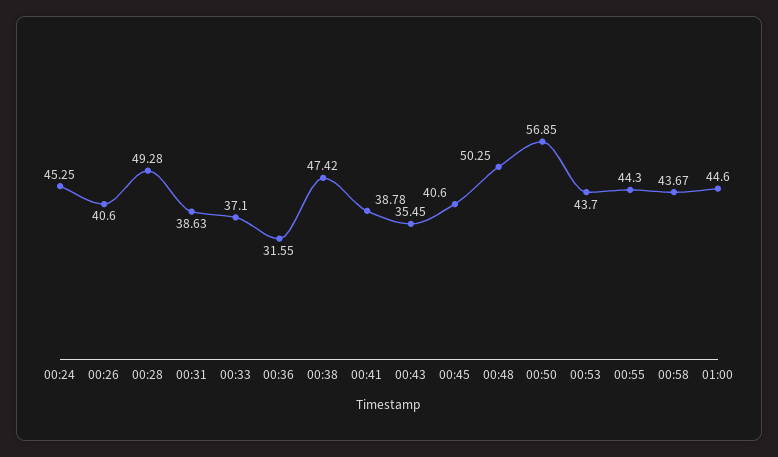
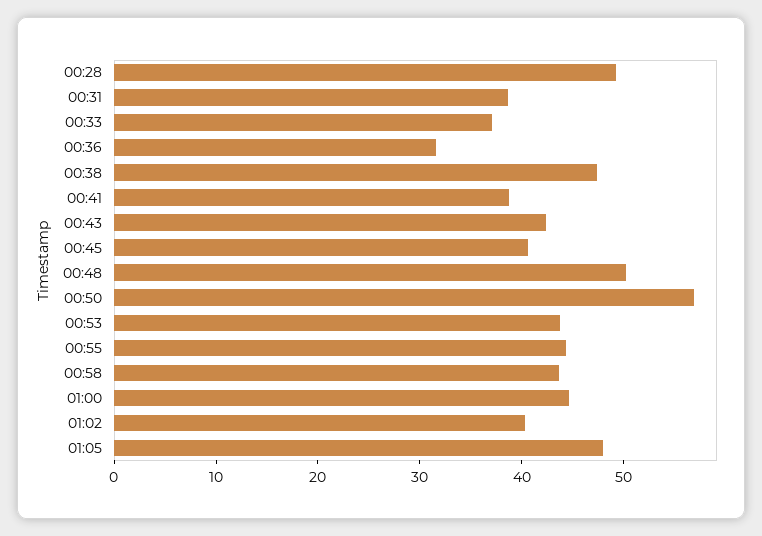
00:24: 45.25 -> none
00:26: 40.6 -> none
00:43: 35.45 -> 42
01:02: none -> 40
01:05: none -> 48

